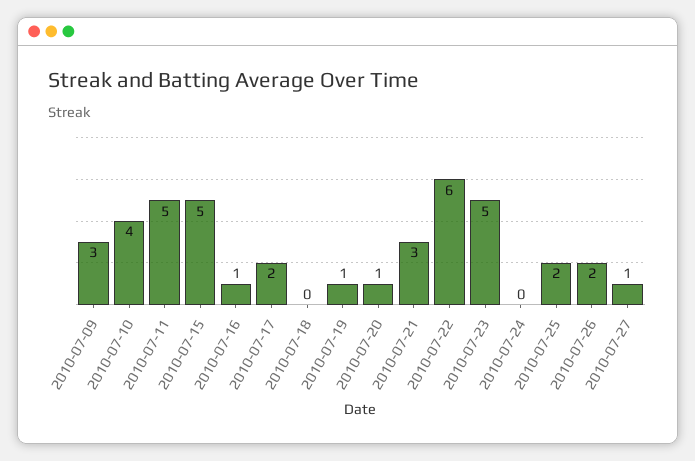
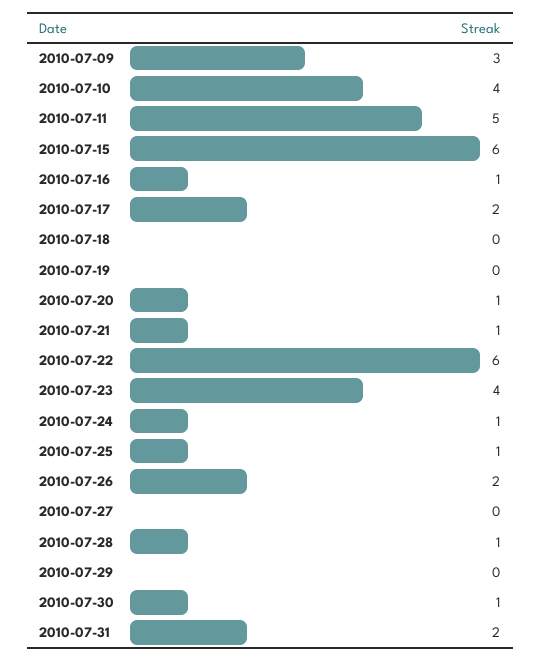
2010-07-15: 5 -> 6
2010-07-19: 1 -> 0
2010-07-21: 3 -> 1
2010-07-23: 5 -> 4
2010-07-24: 0 -> 1
2010-07-25: 2 -> 1
2010-07-27: 1 -> 0
2010-07-28: none -> 1
2010-07-29: none -> 0
2010-07-30: none -> 1
2010-07-31: none -> 2

